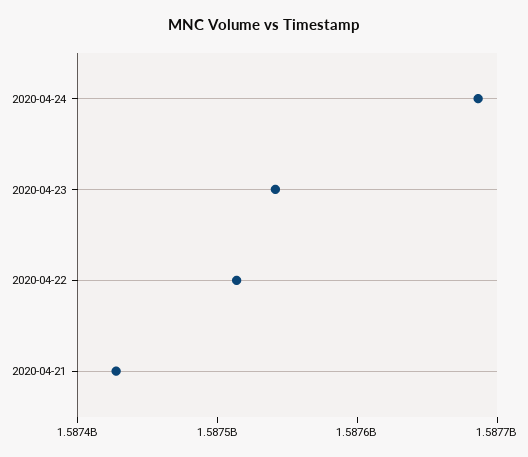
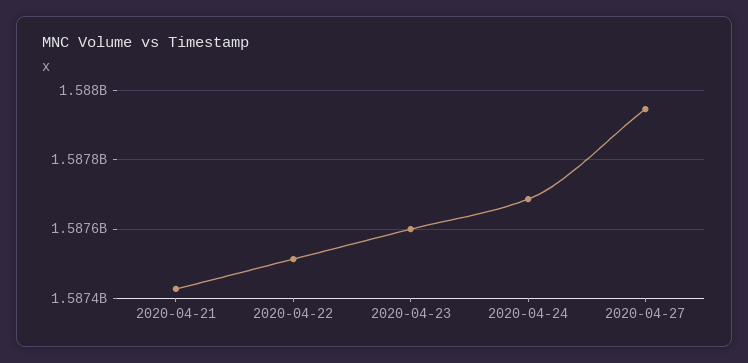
2020-04-23: 1587540000 -> 1587600000
2020-04-27: none -> 1587940000

